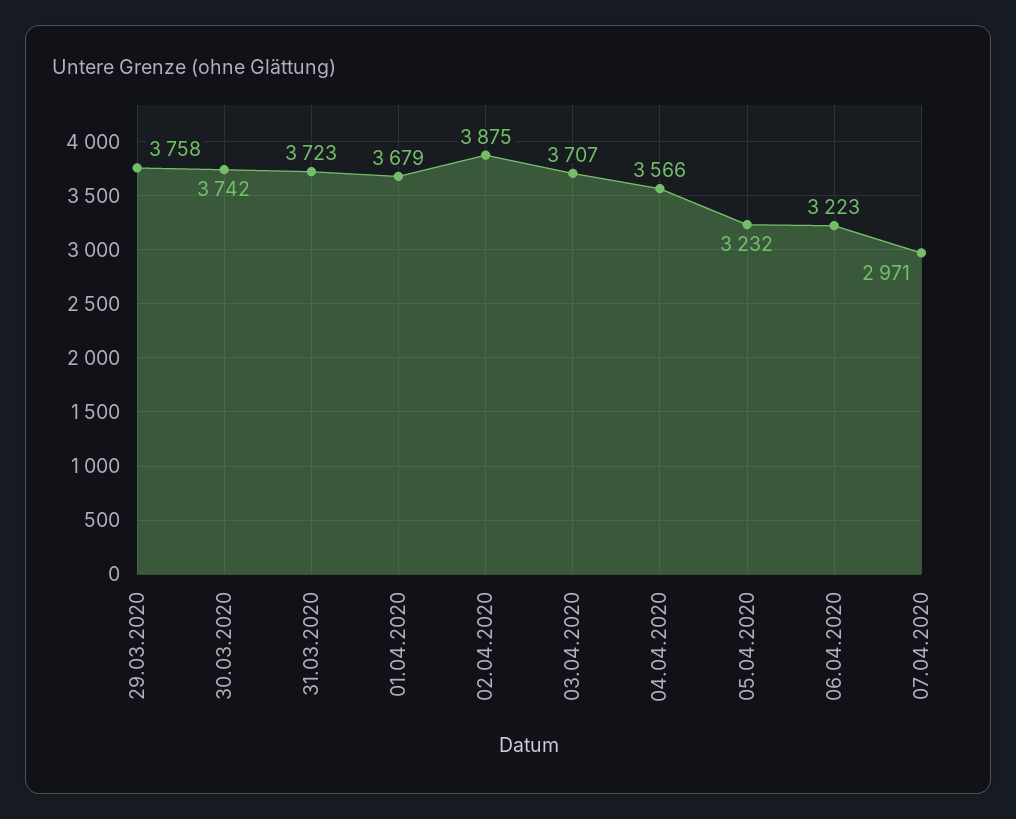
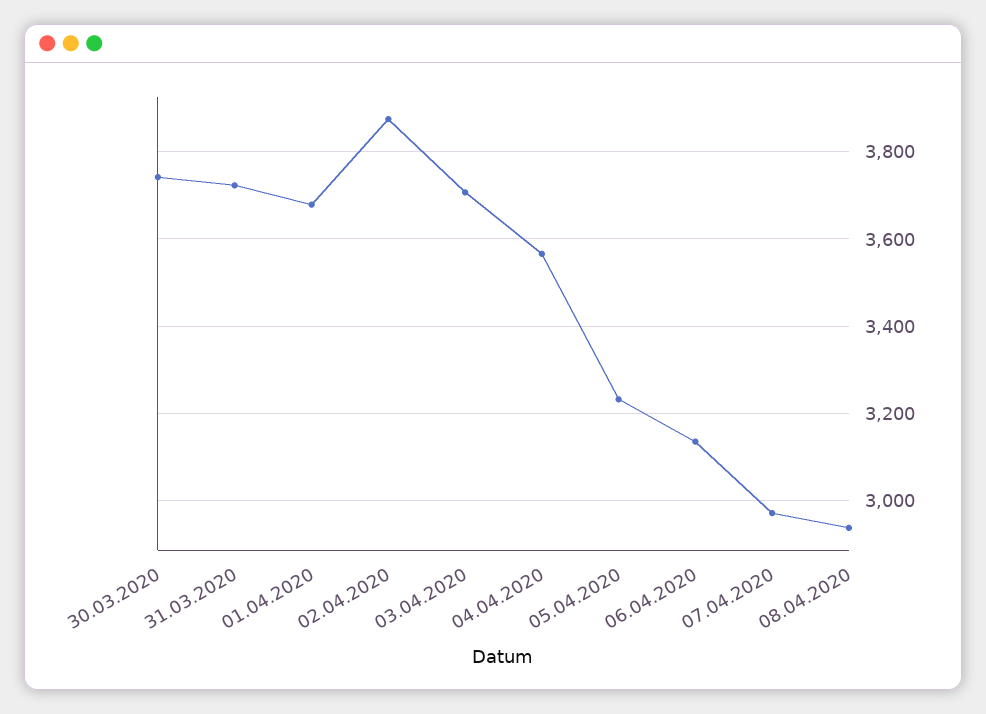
29.03.2020: 3758 -> none
06.04.2020: 3223 -> 3140
08.04.2020: none -> 2940

